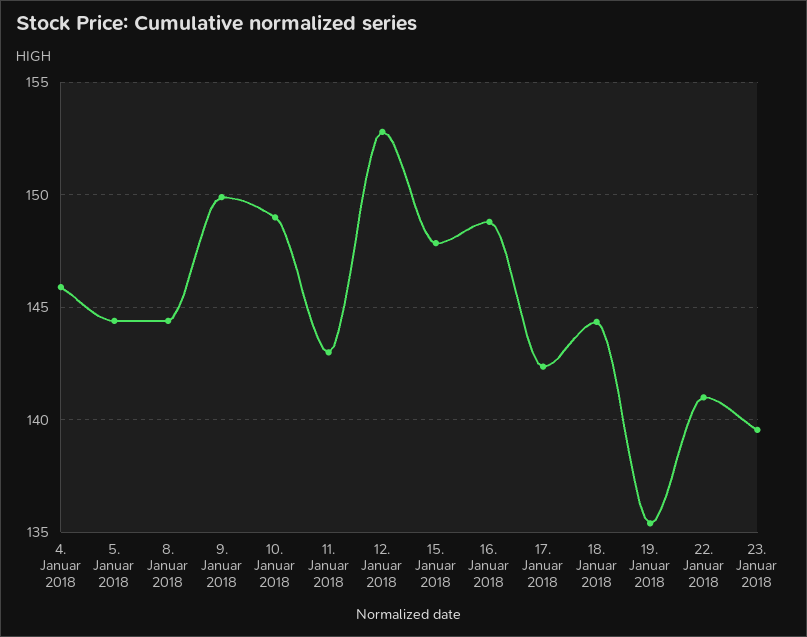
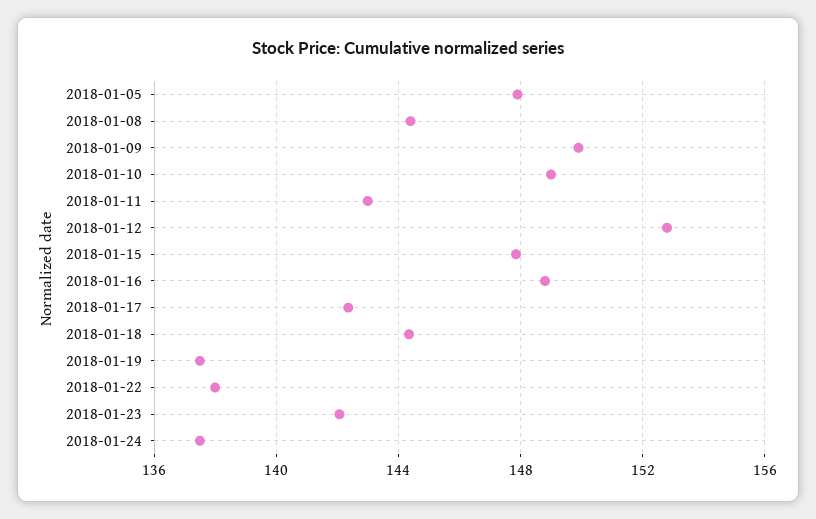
4. Januar 2018: 146 -> none
5. Januar 2018: 144.5 -> 148
19. Januar 2018: 135.5 -> 137.5
22. Januar 2018: 141 -> 138
23. Januar 2018: 139.5 -> 142
2018-01-24: none -> 137.5

